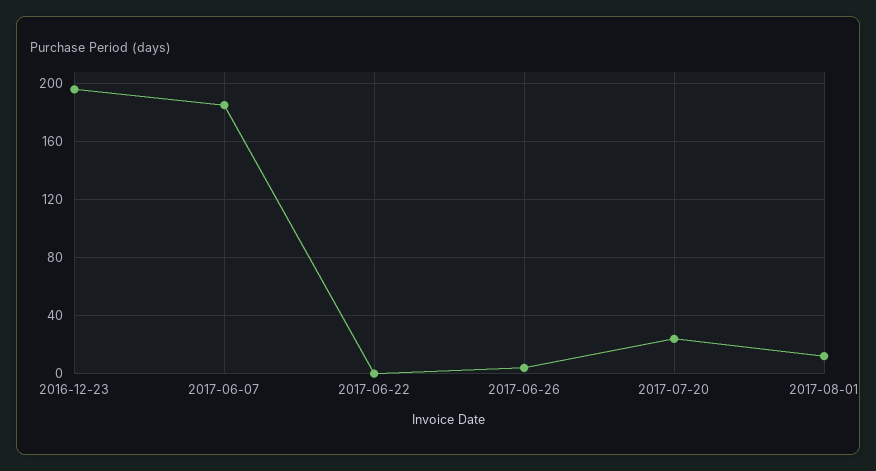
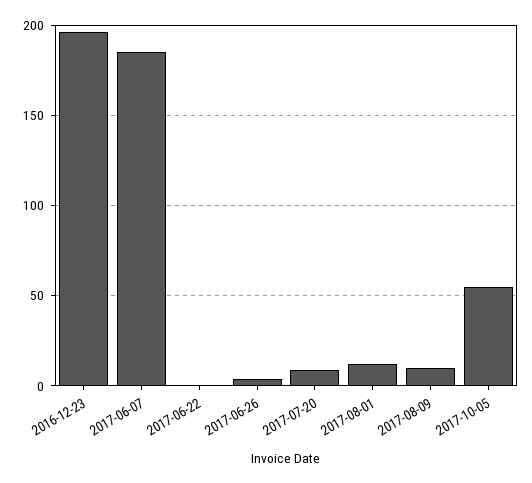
2017-07-20: 25 -> 10
2017-08-09: none -> 10
2017-10-05: none -> 55

